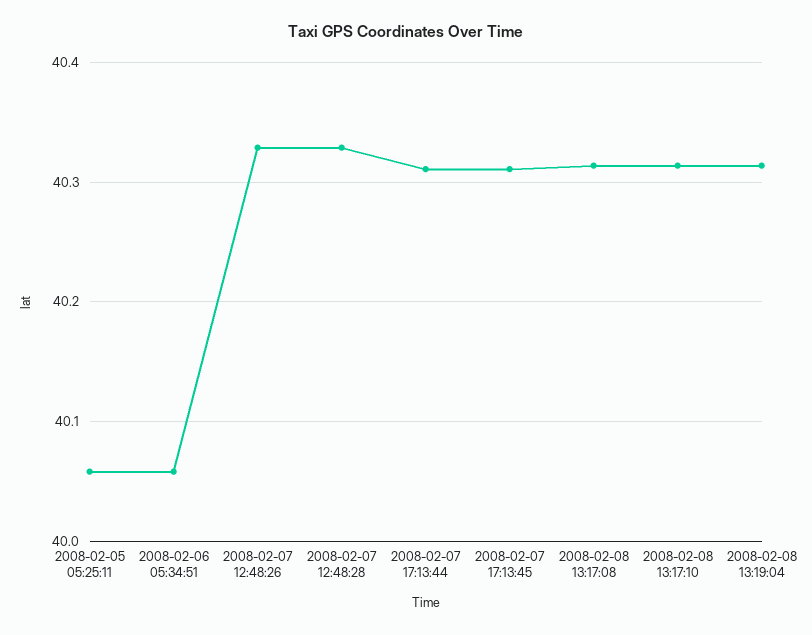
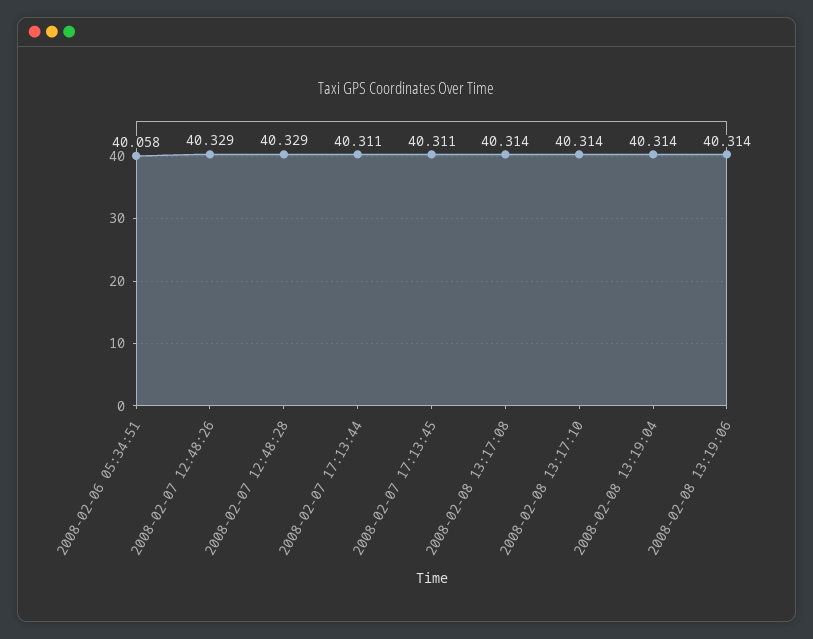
2008-02-05 05:25:11: 40.06 -> none
2008-02-08 13:19:06: none -> 40.314

